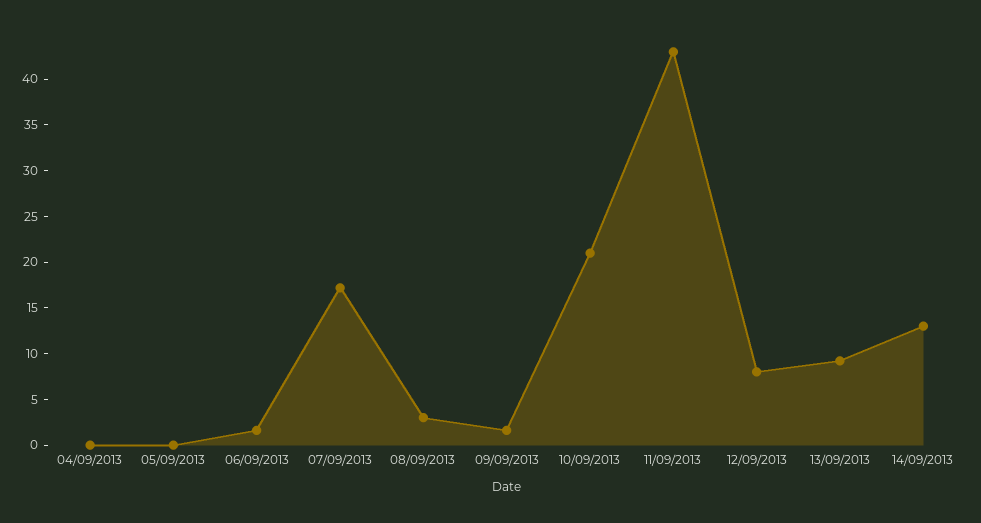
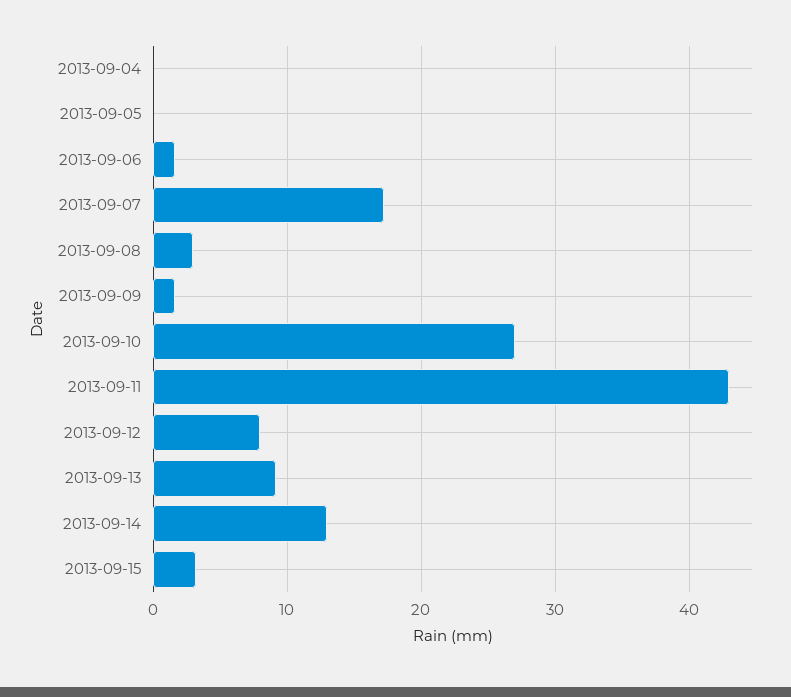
10/09/2013: 21 -> 27
2013-09-15: none -> 3

